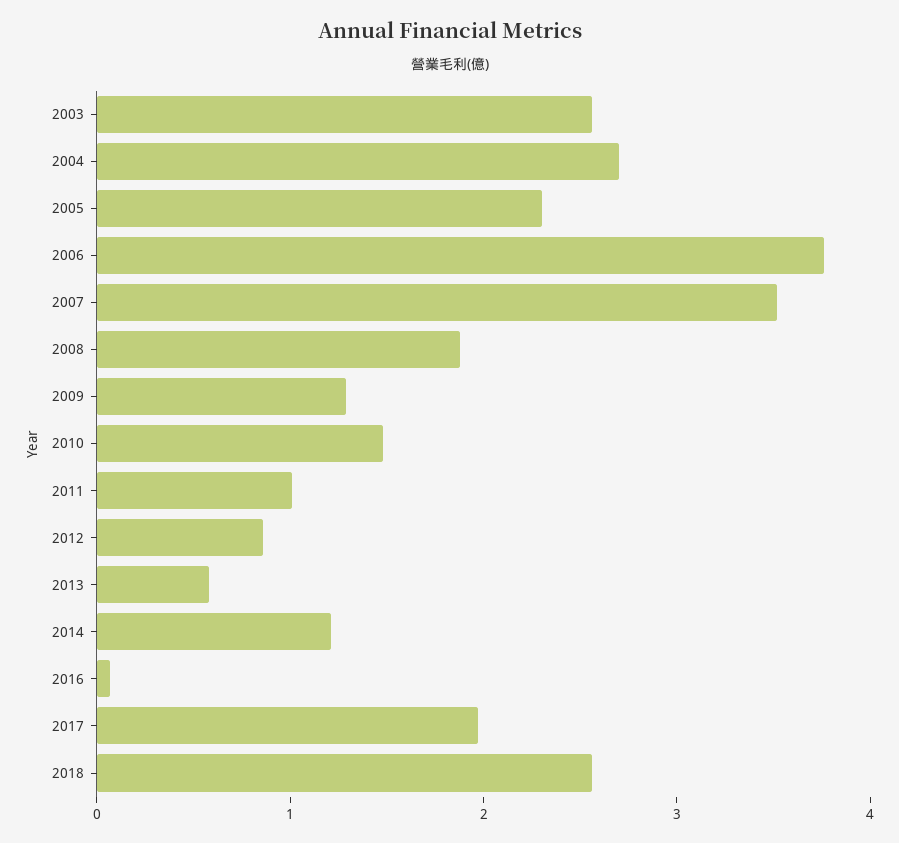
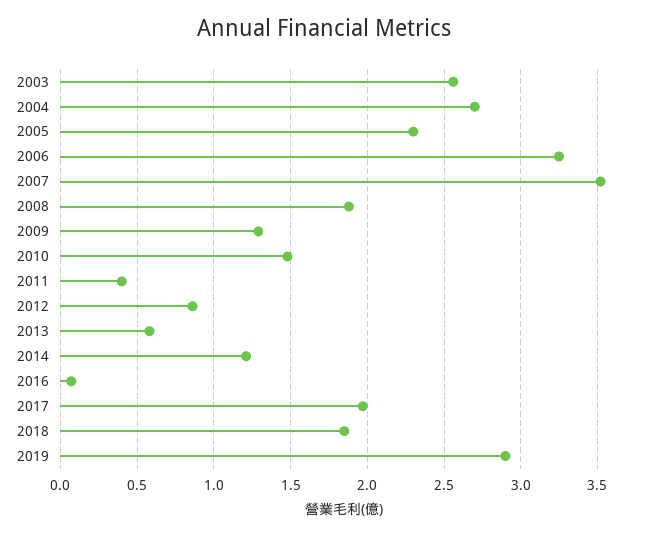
2006: 3.8 -> 3.25
2011: 1 -> 0.4
2018: 2.6 -> 1.85
2019: none -> 2.9

